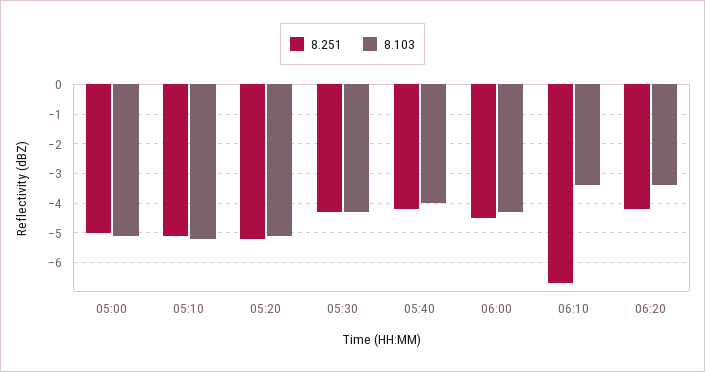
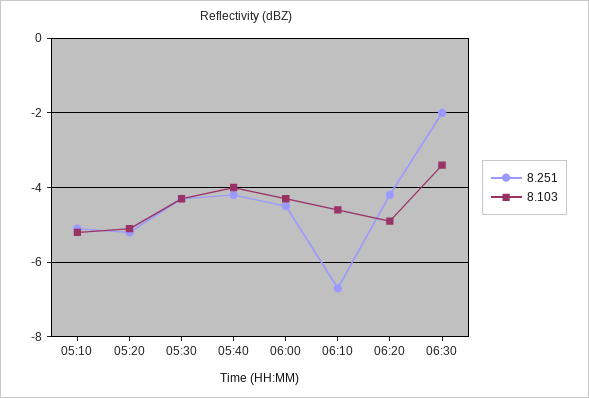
8.251, 05:00: -5 -> none
8.103, 05:00: -5 -> none
8.103, 06:10: -3.5 -> -4.5
8.103, 06:20: -3.5 -> -5
8.251, 06:30: none -> -2
8.103, 06:30: none -> -3.5

